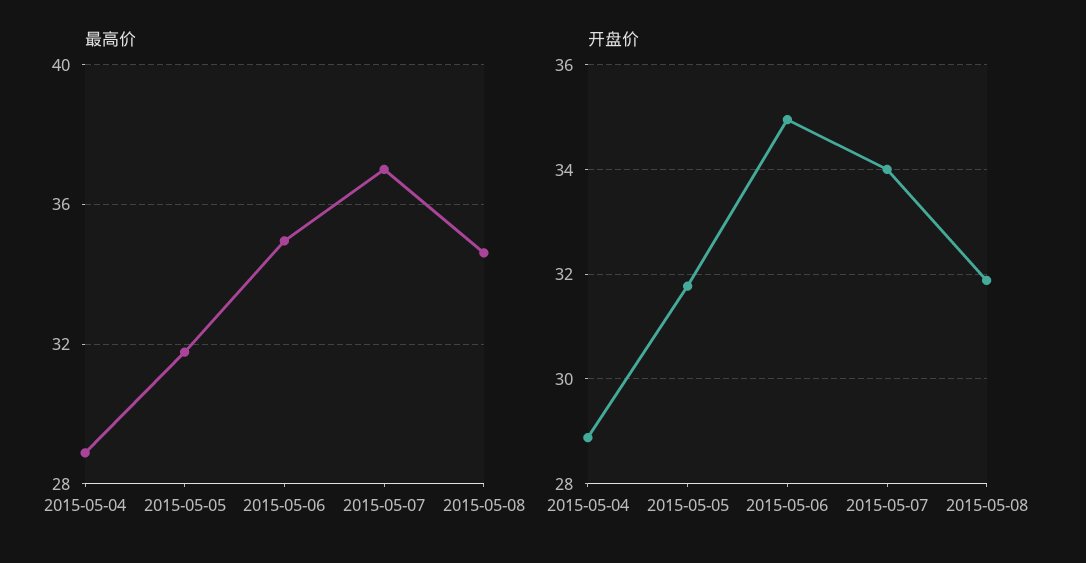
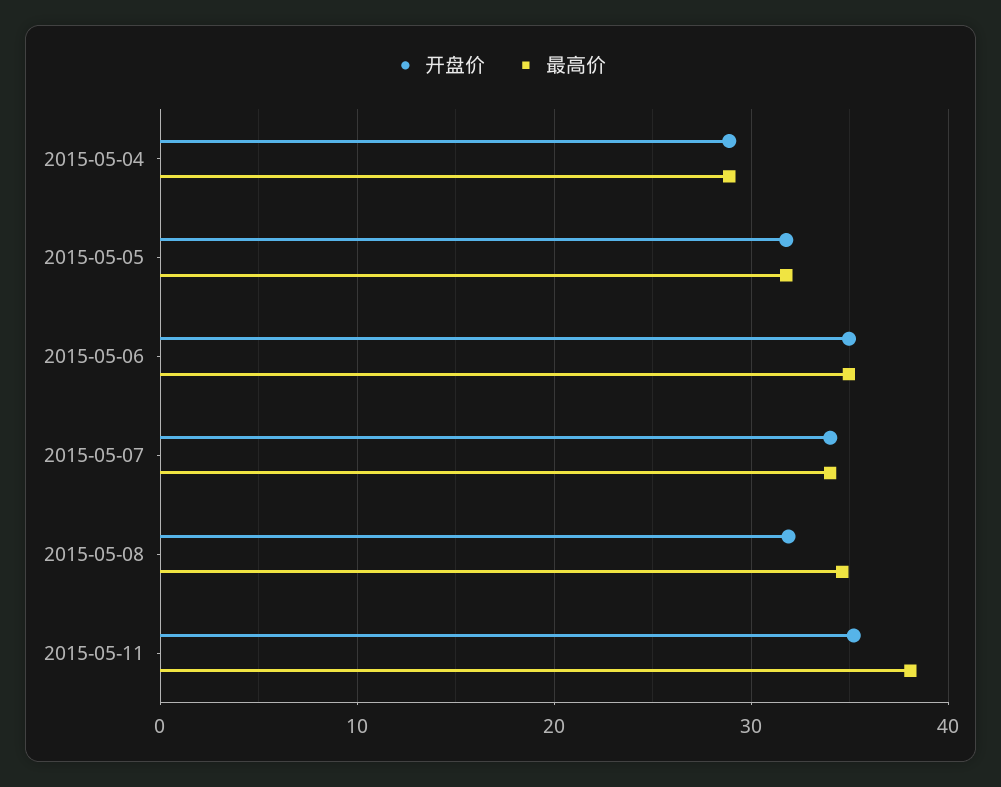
最高价, 2015-05-07: 37 -> 34
开盘价, 2015-05-11: none -> 35
最高价, 2015-05-11: none -> 38

